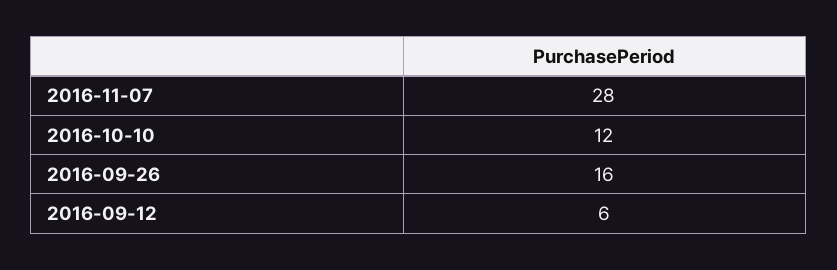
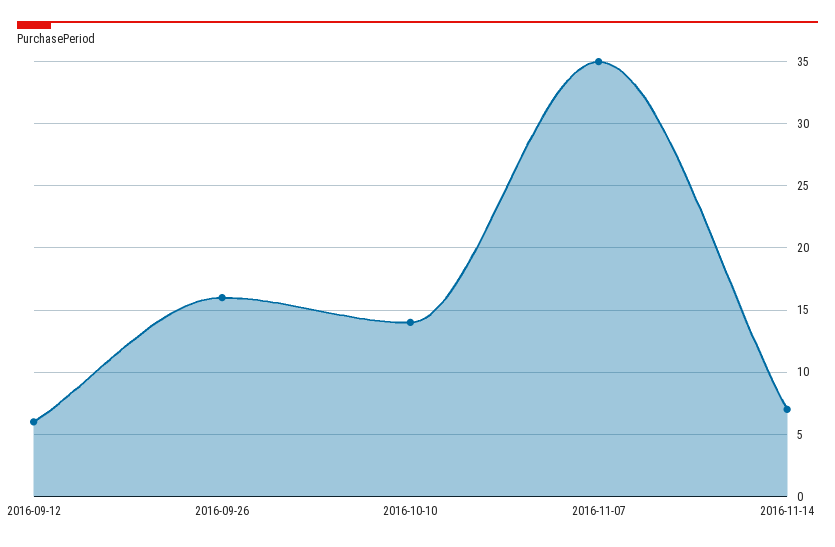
2016-11-07: 28 -> 35
2016-10-10: 12 -> 14
2016-11-14: none -> 7

